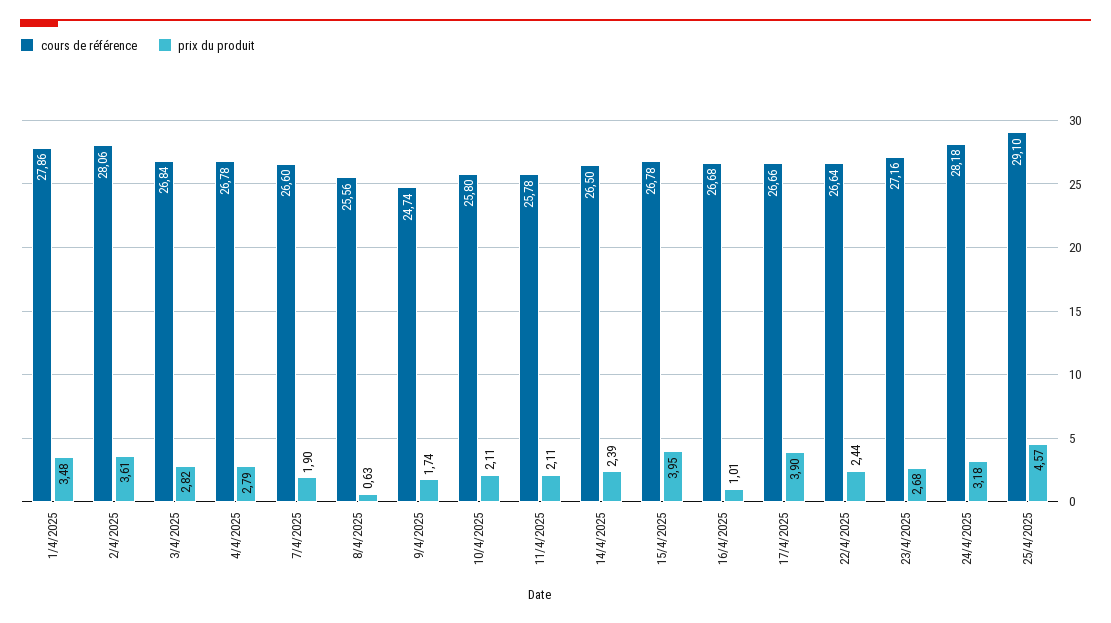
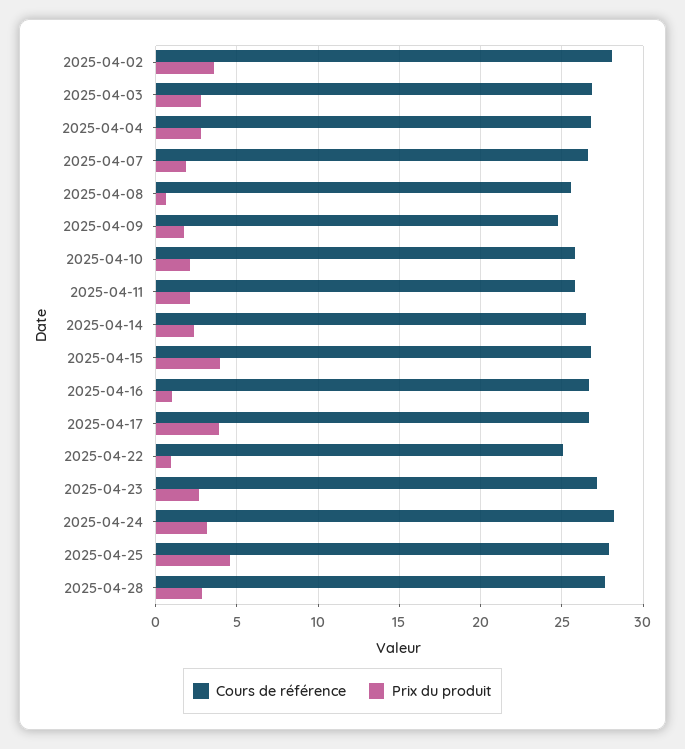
cours de référence, 1/4/2025: 27.86 -> none
prix du produit, 1/4/2025: 3.48 -> none
cours de référence, 22/4/2025: 26.64 -> 25
prix du produit, 22/4/2025: 2.44 -> 1
cours de référence, 25/4/2025: 29.1 -> 28
cours de référence, 2025-04-28: none -> 27.5
prix du produit, 2025-04-28: none -> 3

